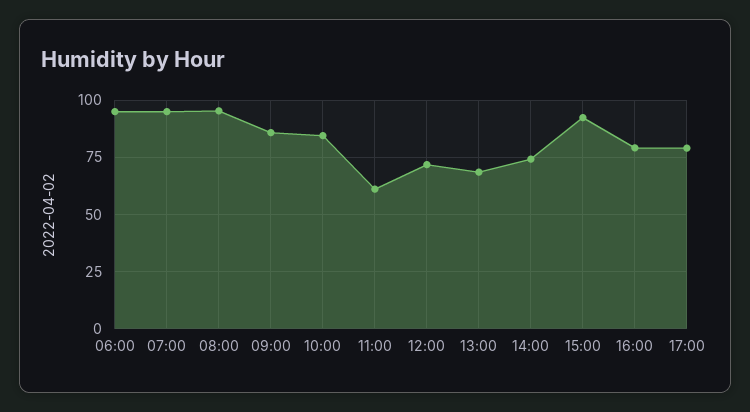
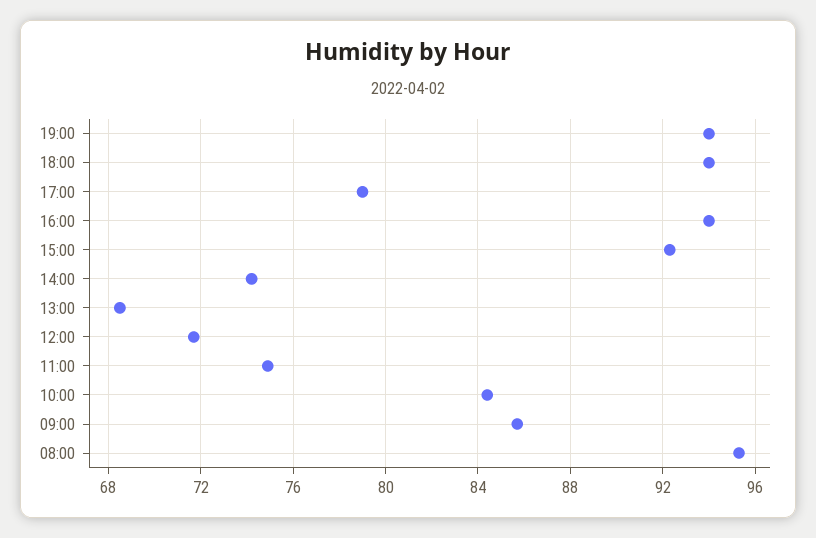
06:00: 95 -> none
07:00: 95 -> none
11:00: 60 -> 75
16:00: 80 -> 94
19:00: none -> 94
18:00: none -> 94

